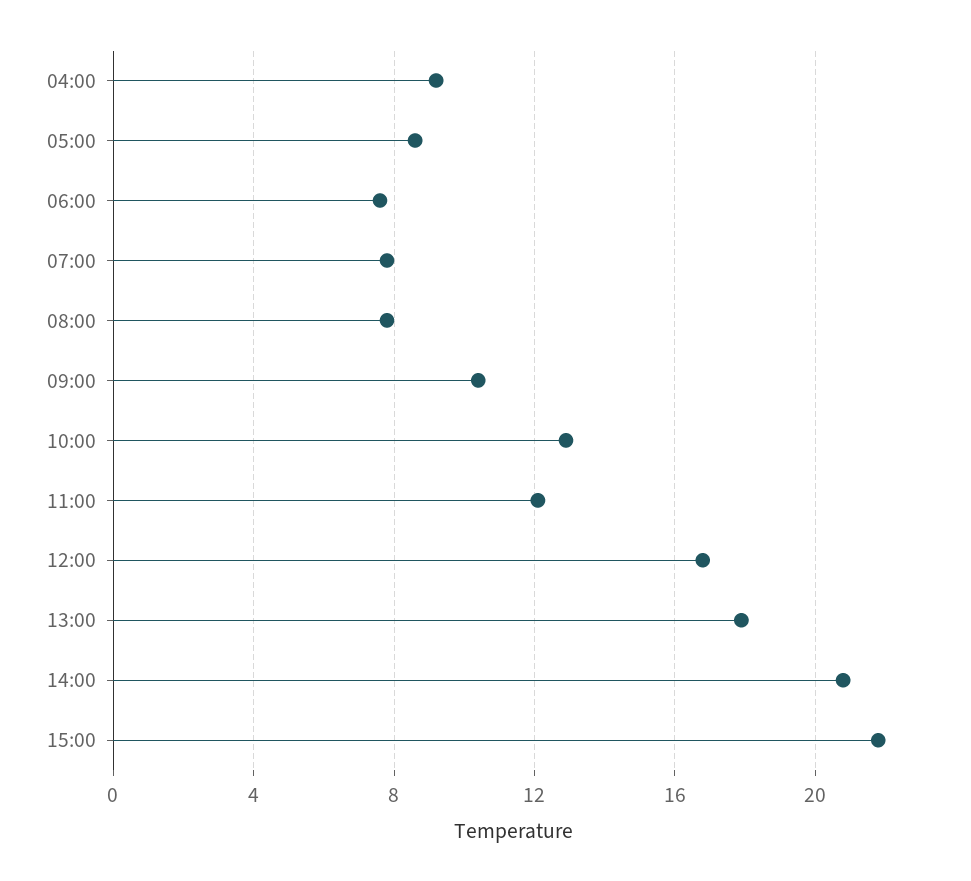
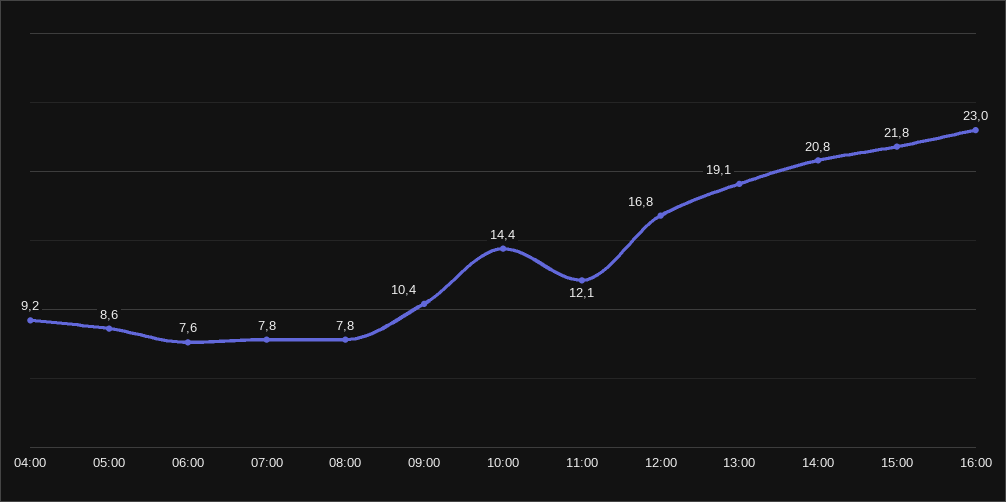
10:00: 13 -> 14.4
13:00: 18 -> 19.1
16:00: none -> 23

